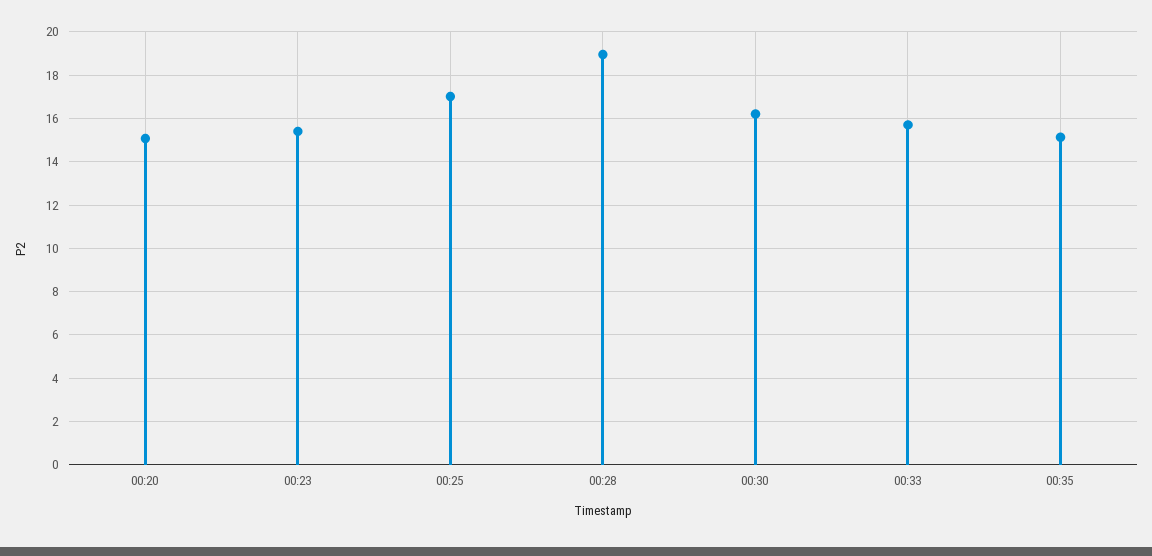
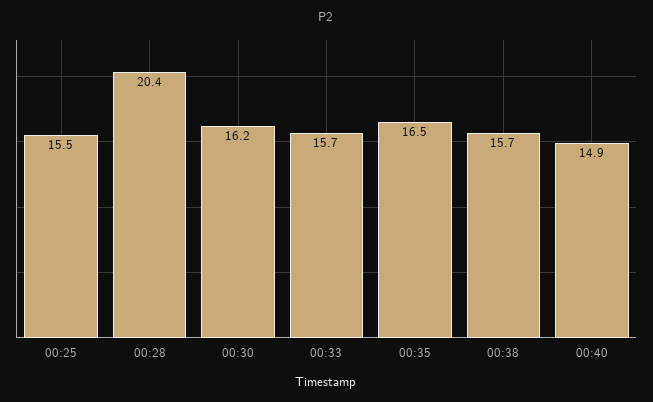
00:20: 15 -> none
00:23: 15.5 -> none
00:25: 17 -> 15.5
00:28: 19 -> 20.4
00:35: 15 -> 16.5
00:38: none -> 15.7
00:40: none -> 14.9

